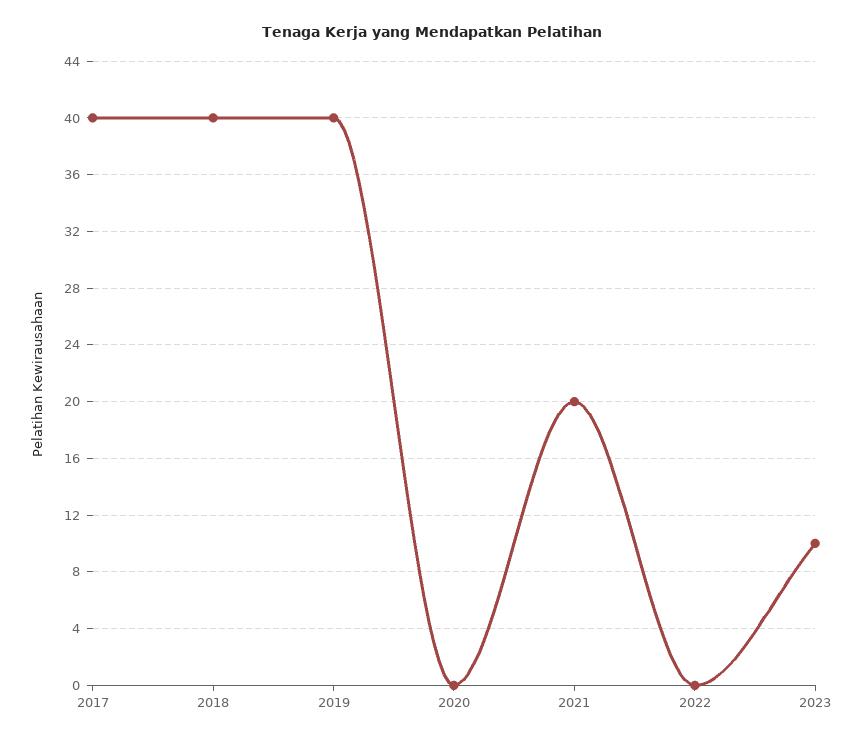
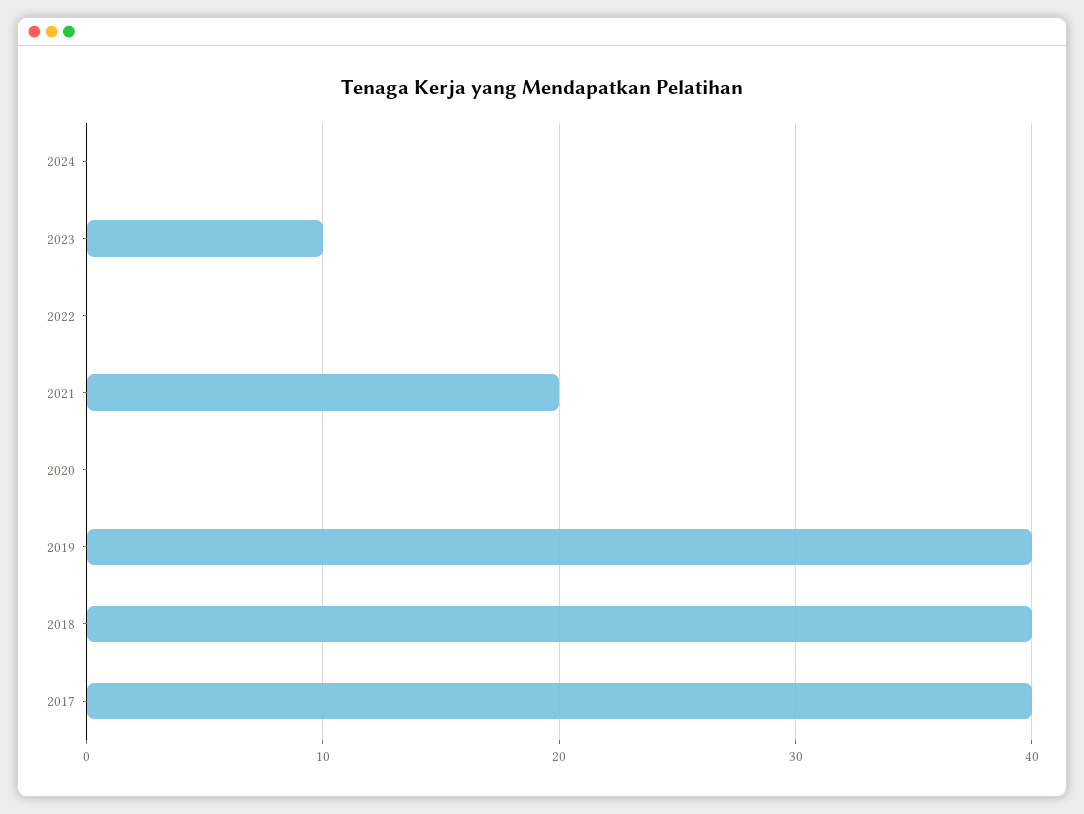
2024: none -> 0

